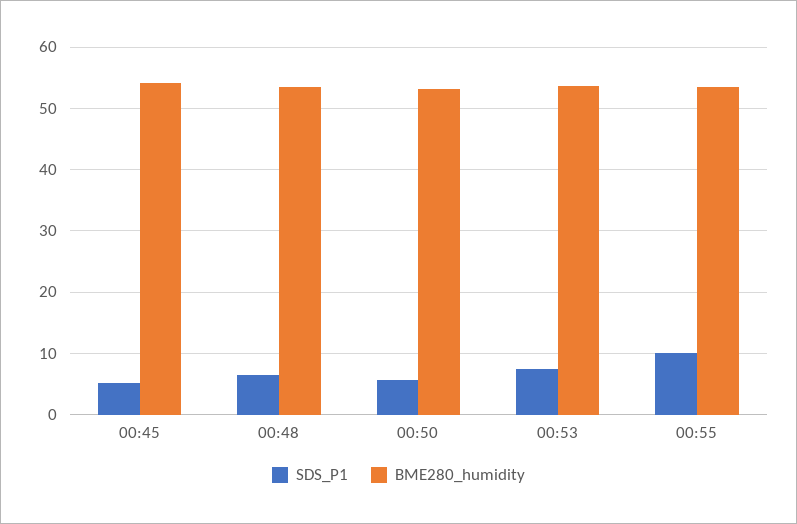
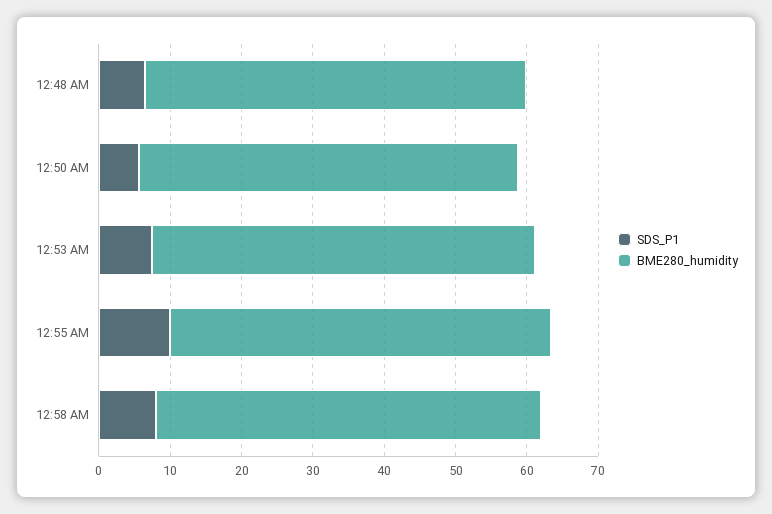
SDS_P1, 00:45: 5 -> none
BME280_humidity, 00:45: 54 -> none
SDS_P1, 12:58 AM: none -> 8
BME280_humidity, 12:58 AM: none -> 54

